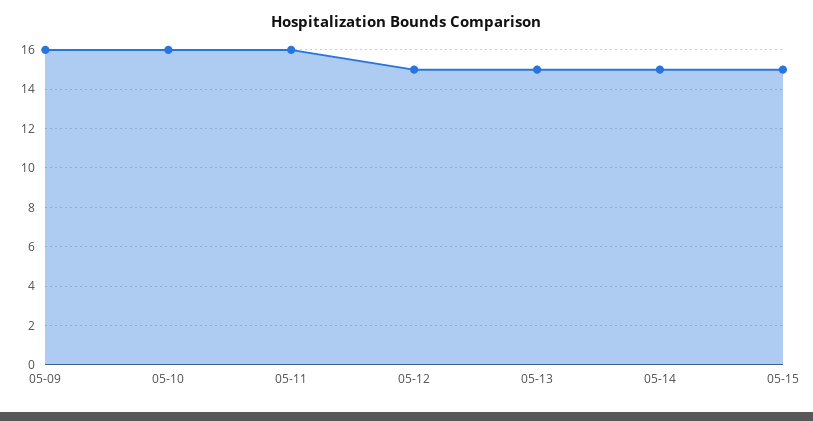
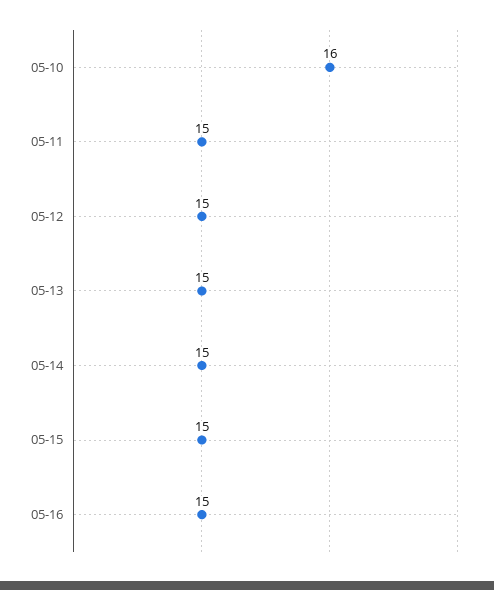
05-09: 16 -> none
05-11: 16 -> 15
05-16: none -> 15

